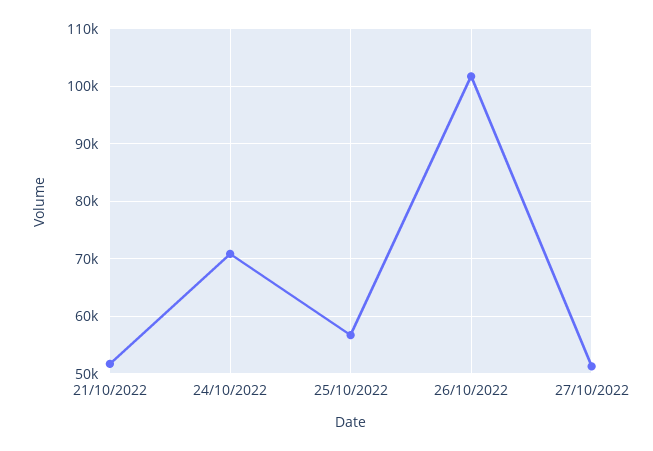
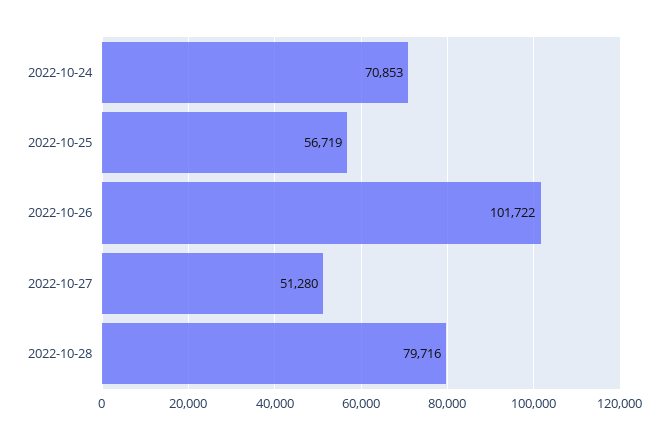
21/10/2022: 52000 -> none
2022-10-28: none -> 79716

